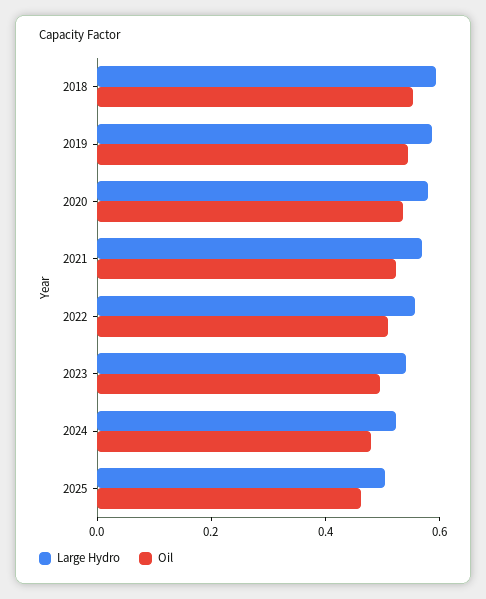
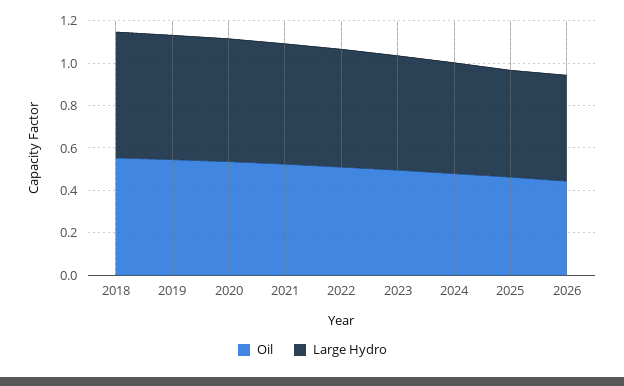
Oil, 2026: none -> 0.45
Large Hydro, 2026: none -> 0.5

